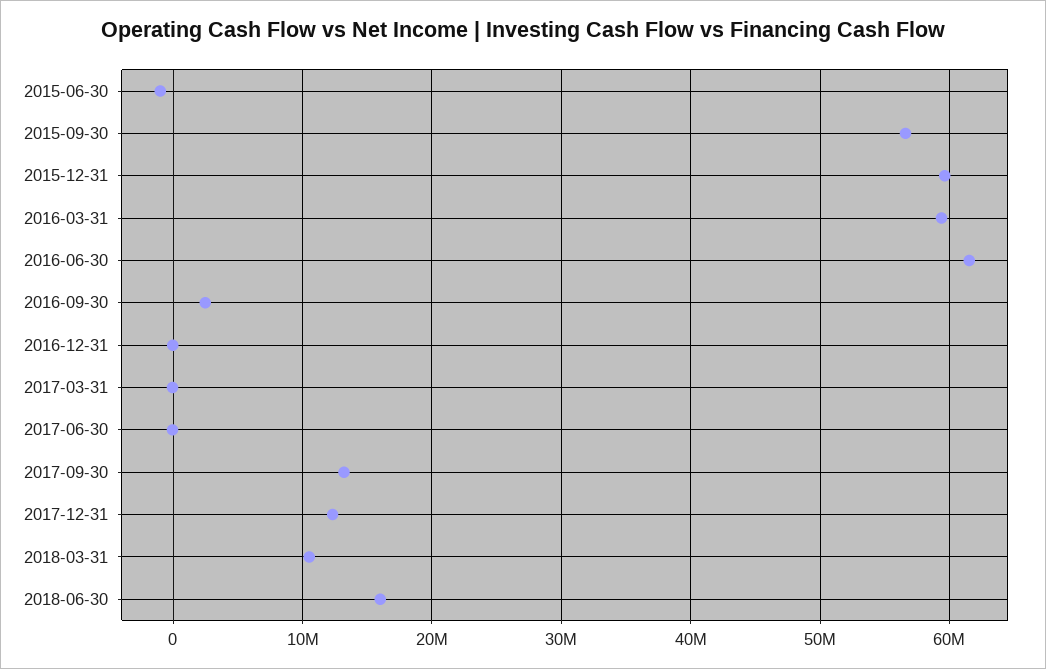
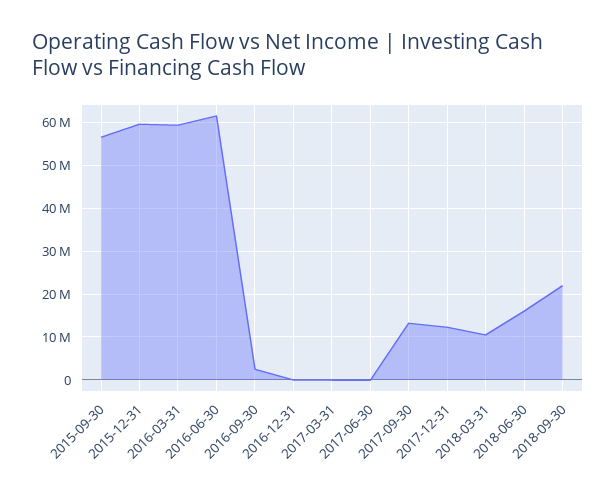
2015-06-30: -1000000 -> none
2018-09-30: none -> 22000000

